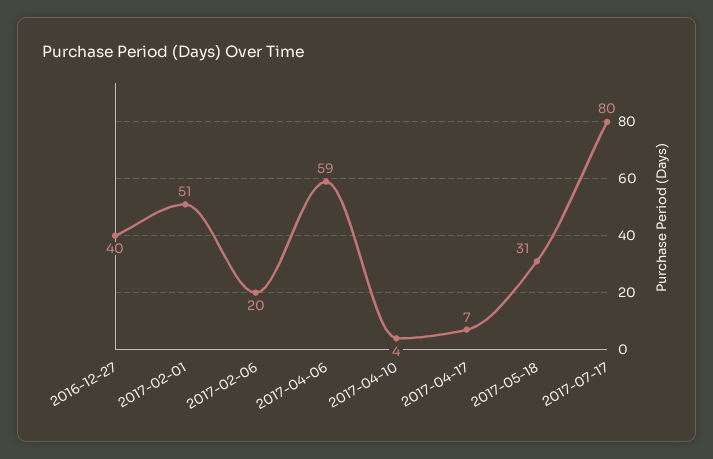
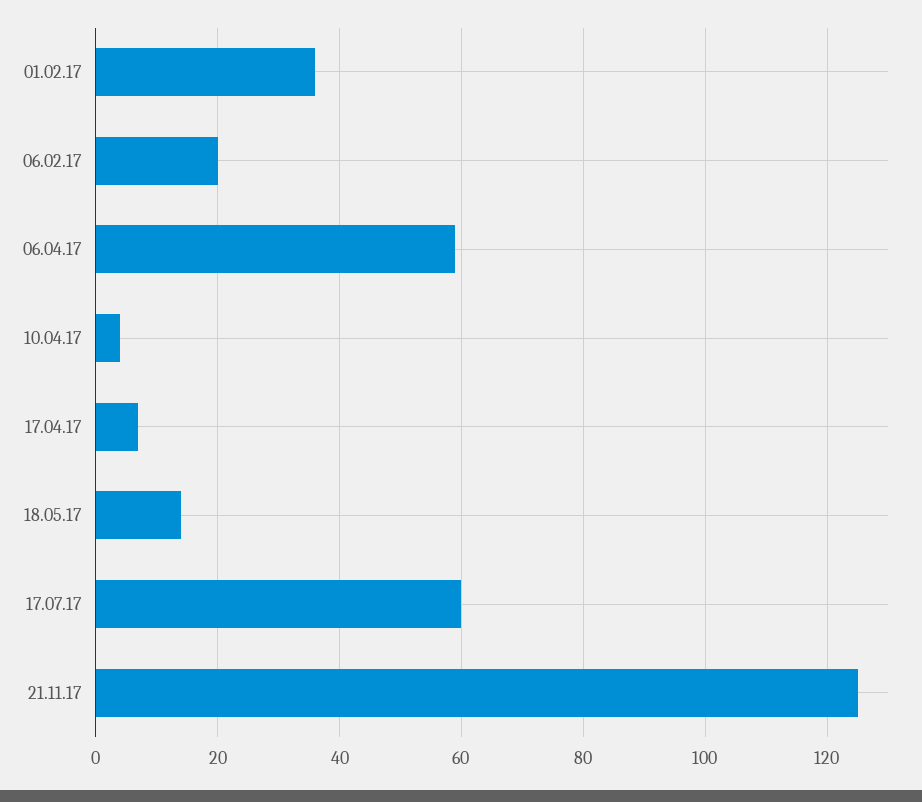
2016-12-27: 40 -> none
2017-02-01: 51 -> 35
2017-05-18: 31 -> 15
2017-07-17: 80 -> 60
21.11.17: none -> 125

